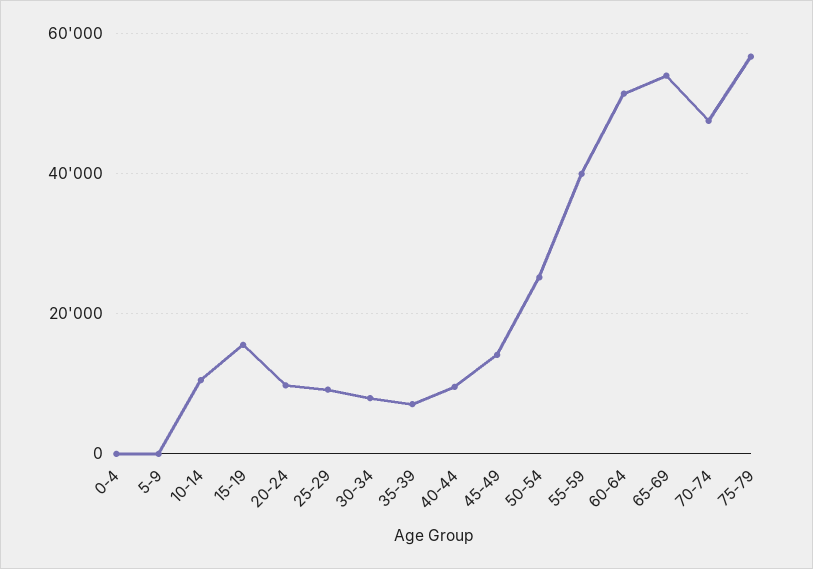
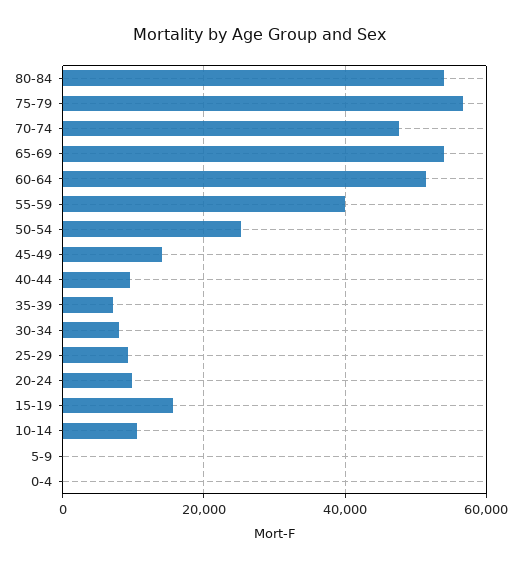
80-84: none -> 54000

